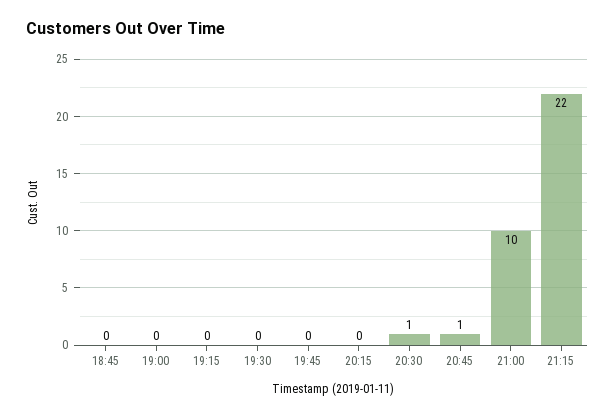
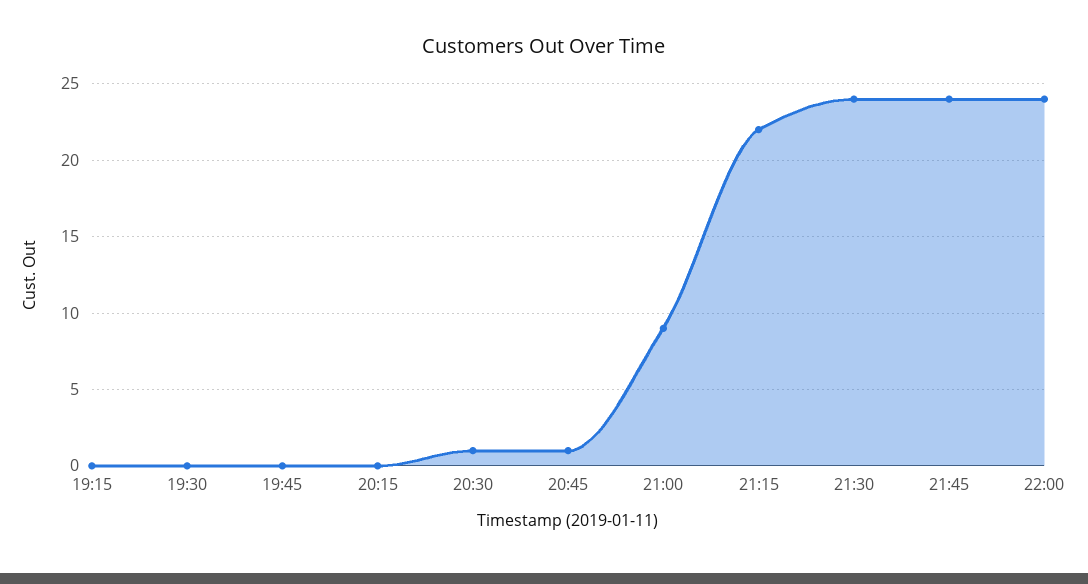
18:45: 0 -> none
19:00: 0 -> none
21:00: 10 -> 9
21:30: none -> 24
21:45: none -> 24
22:00: none -> 24

